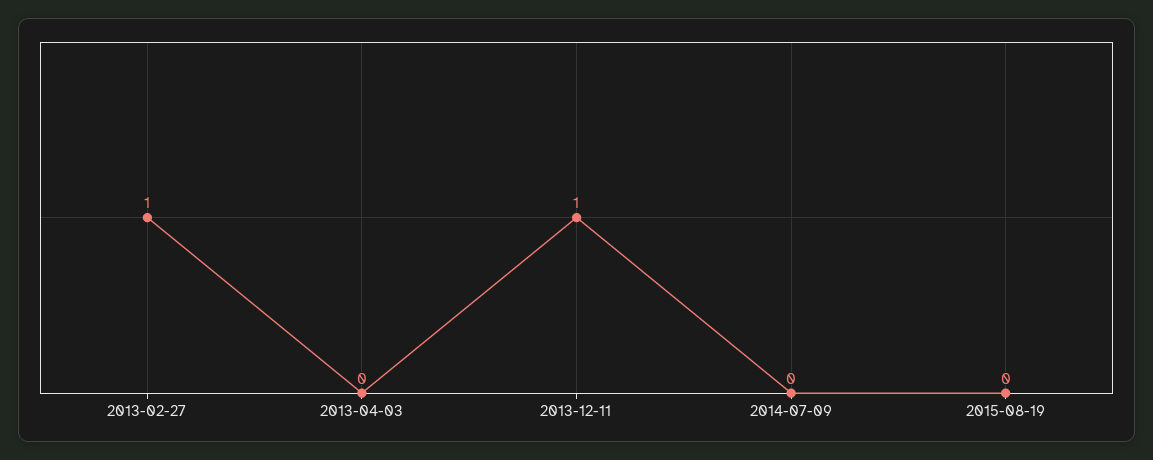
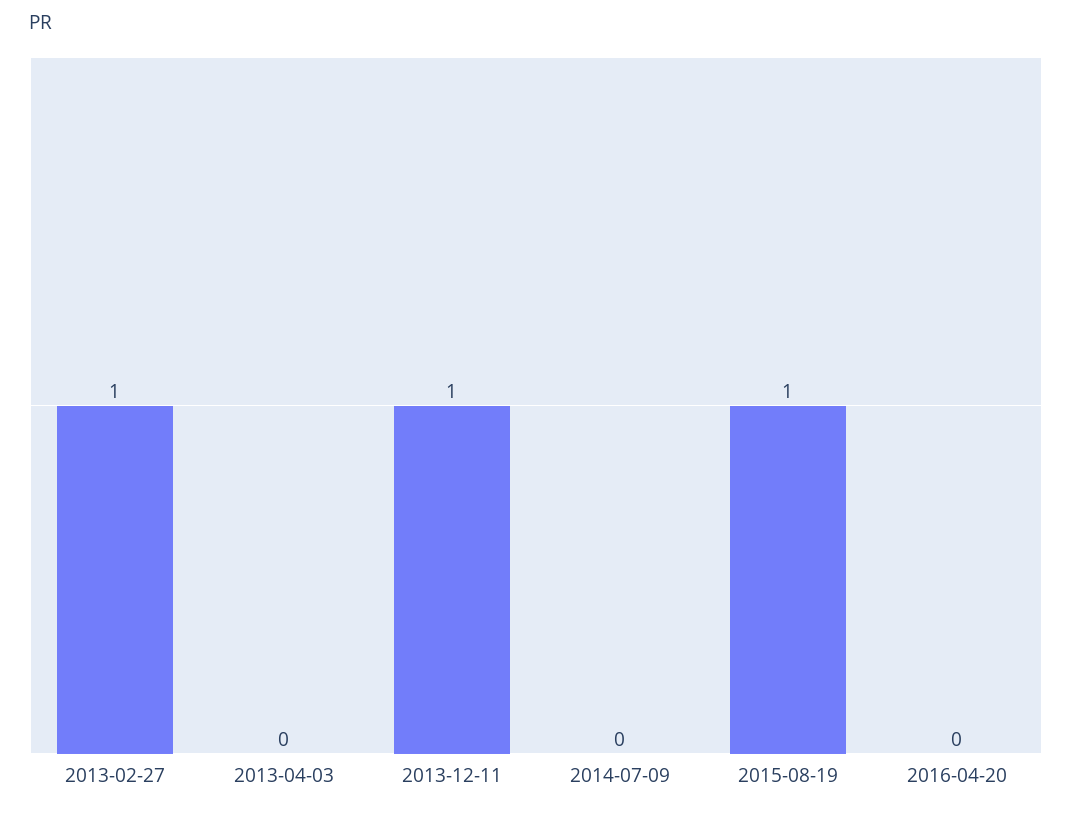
2015-08-19: 0 -> 1
2016-04-20: none -> 0

